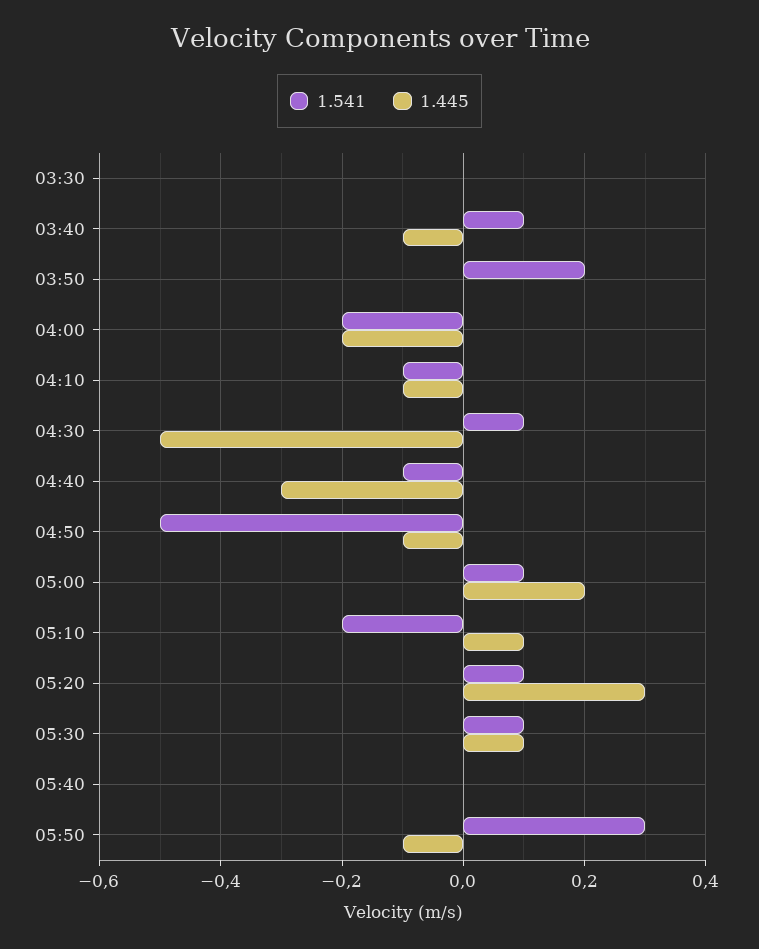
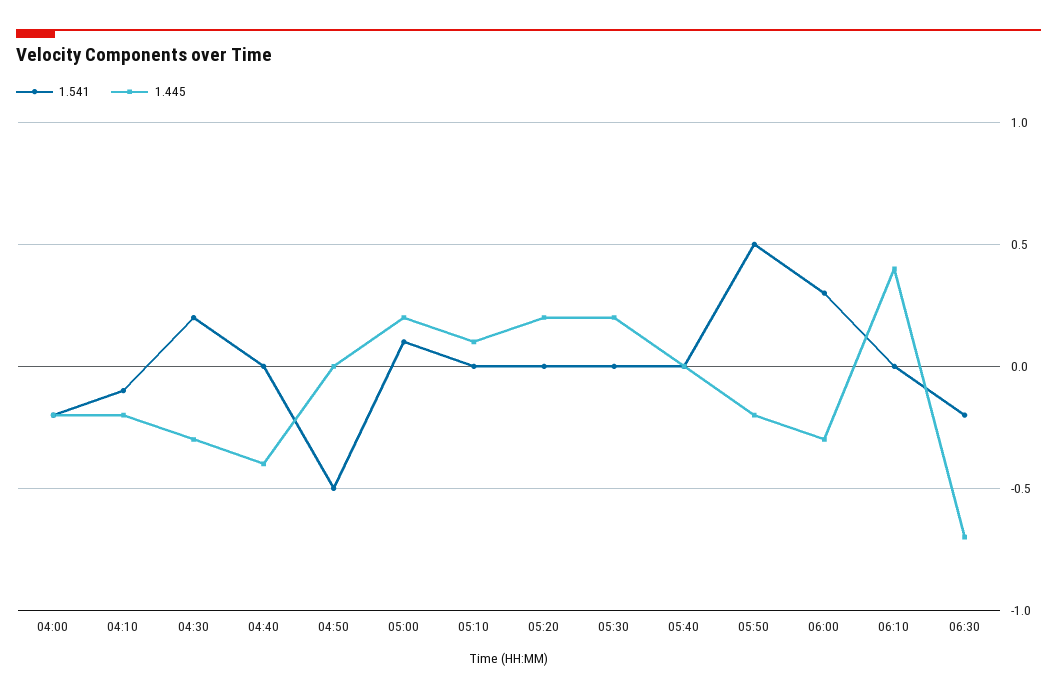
1.541, 03:30: 0 -> none
1.445, 03:30: 0 -> none
1.541, 03:40: 0.1 -> none
1.445, 03:40: -0.1 -> none
1.541, 03:50: 0.2 -> none
1.445, 03:50: 0 -> none
1.445, 04:10: -0.1 -> -0.2
1.541, 04:30: 0.1 -> 0.2
1.445, 04:30: -0.5 -> -0.3
1.541, 04:40: -0.1 -> 0
1.445, 04:40: -0.3 -> -0.4
1.445, 04:50: -0.1 -> 0
1.541, 05:10: -0.2 -> 0
1.541, 05:20: 0.1 -> 0
1.445, 05:20: 0.3 -> 0.2
1.541, 05:30: 0.1 -> 0
1.445, 05:30: 0.1 -> 0.2
1.541, 05:50: 0.3 -> 0.5
1.445, 05:50: -0.1 -> -0.2
1.541, 06:00: none -> 0.3
1.445, 06:00: none -> -0.3
1.541, 06:10: none -> 0
1.445, 06:10: none -> 0.4
1.541, 06:30: none -> -0.2
1.445, 06:30: none -> -0.7

